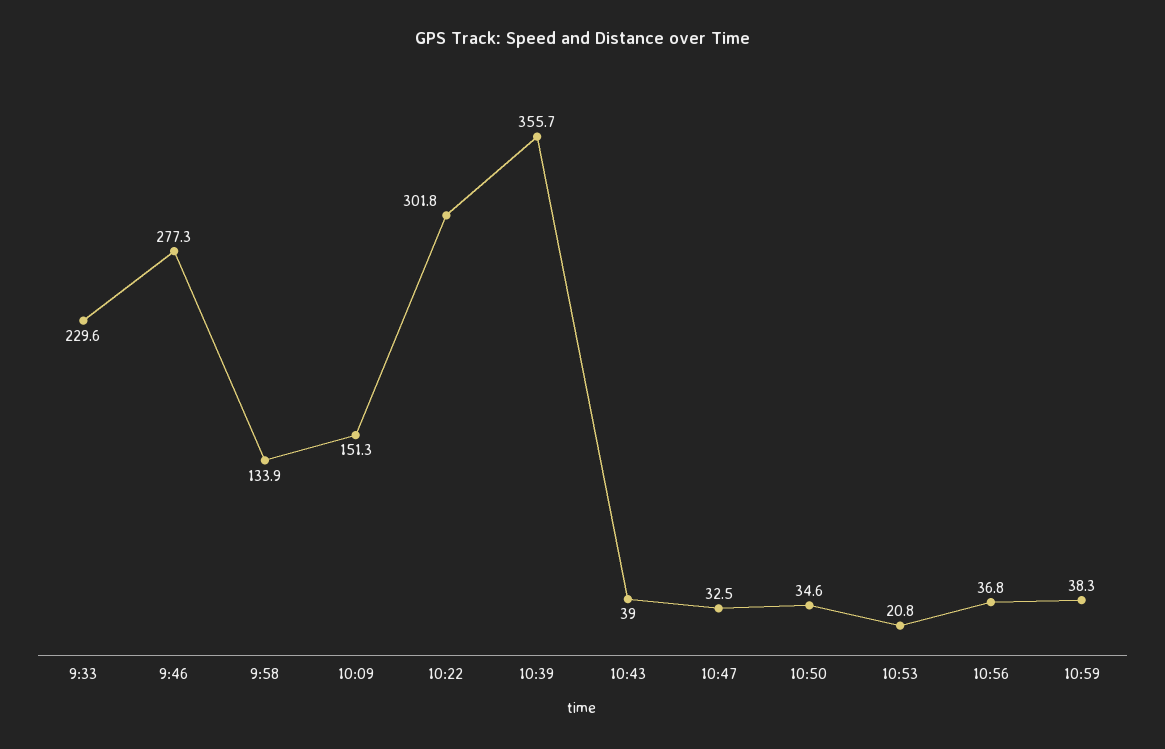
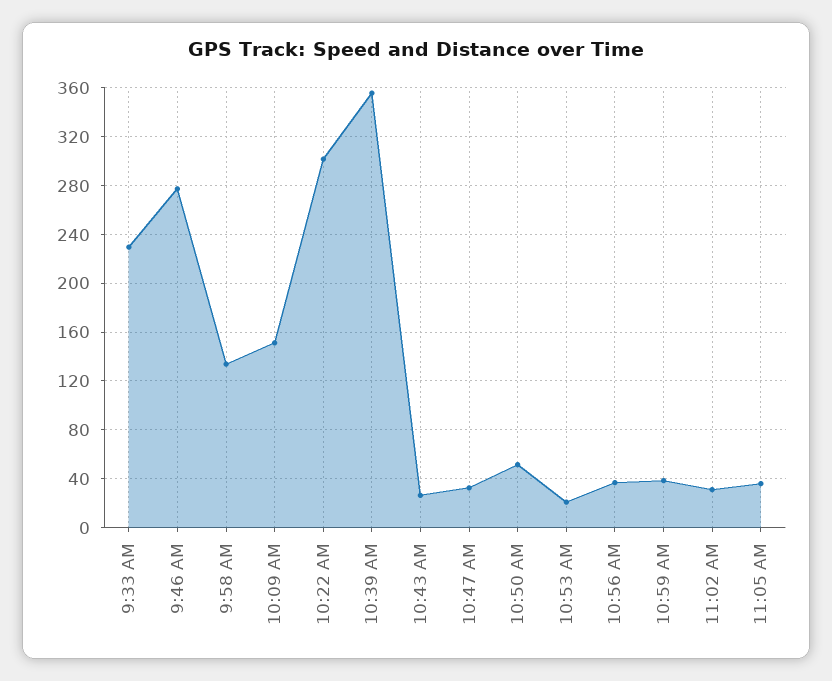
10:43: 39 -> 25
10:50: 34.6 -> 50
11:02 AM: none -> 30
11:05 AM: none -> 35

